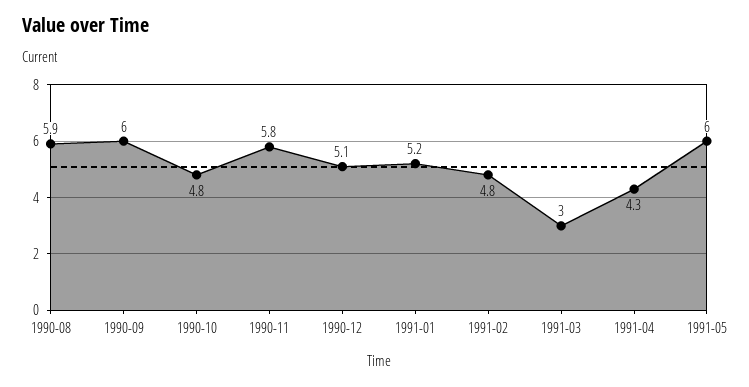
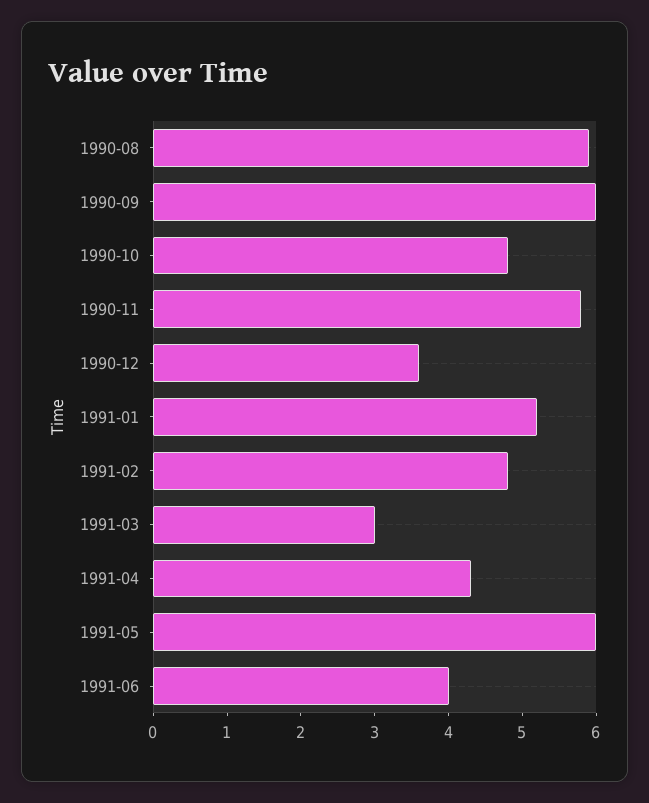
1990-12: 5.1 -> 3.5
1991-06: none -> 4

